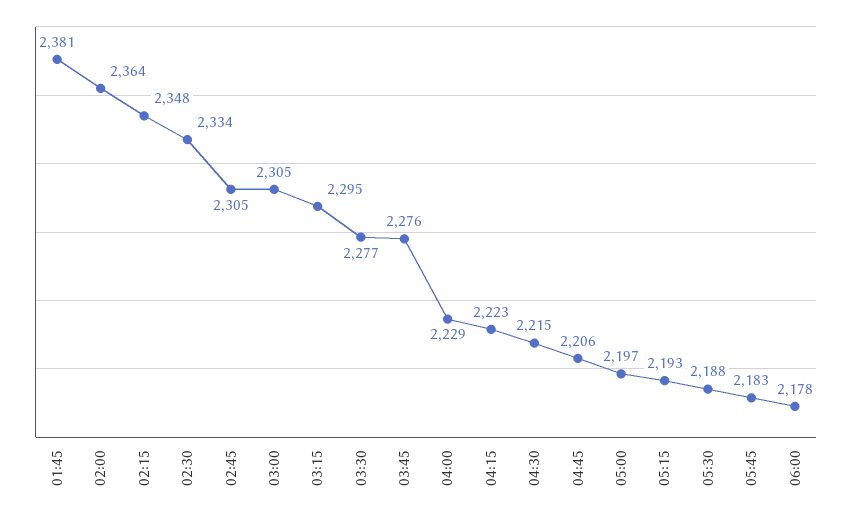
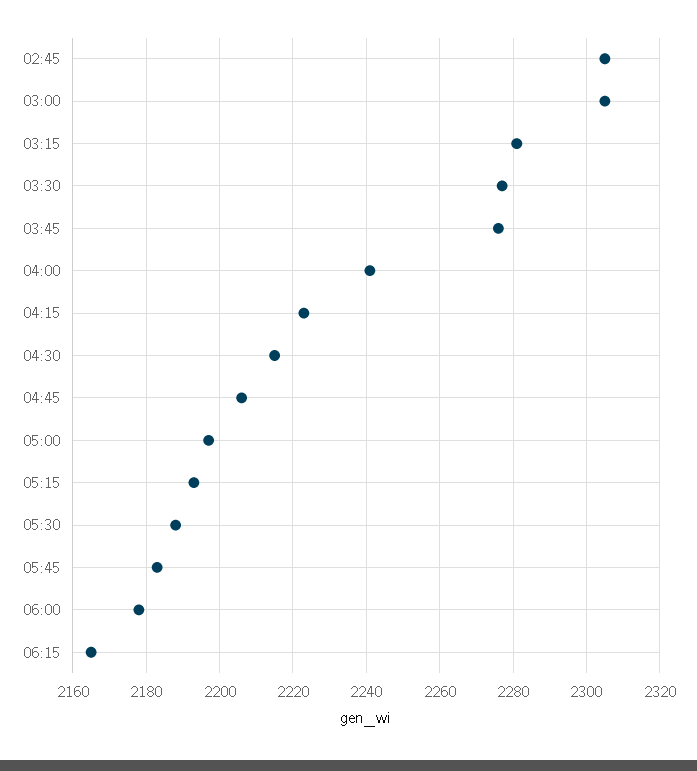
01:45: 2381 -> none
02:00: 2364 -> none
02:15: 2348 -> none
02:30: 2334 -> none
03:15: 2295 -> 2280
04:00: 2229 -> 2240
06:15: none -> 2165

